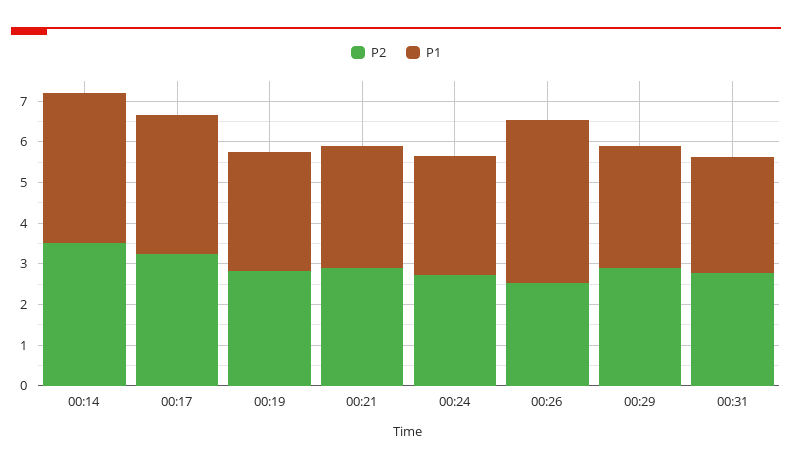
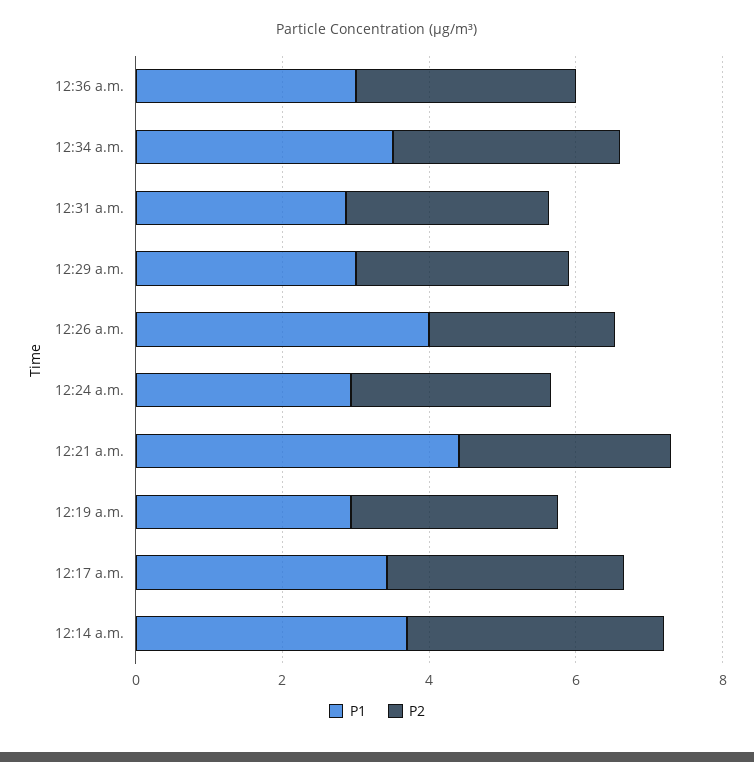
P1, 00:21: 3 -> 4.5
P1, 12:36 a.m.: none -> 3
P2, 12:36 a.m.: none -> 3
P1, 12:34 a.m.: none -> 3.5
P2, 12:34 a.m.: none -> 3

